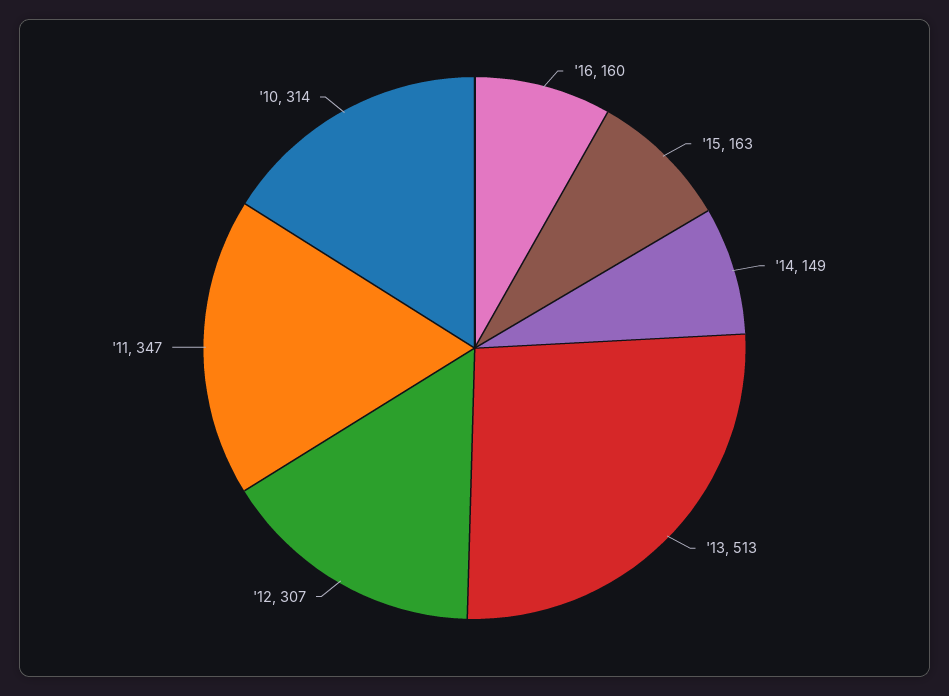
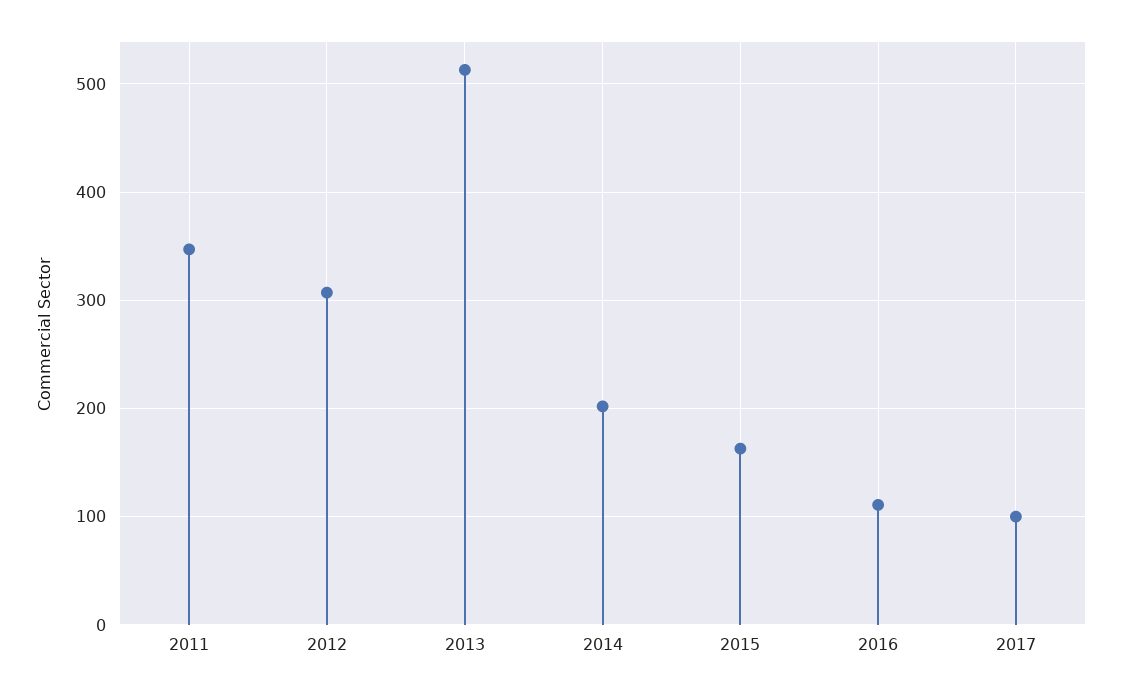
'16: 160 -> 110
'14: 149 -> 200
'10: 314 -> none
2017: none -> 100

